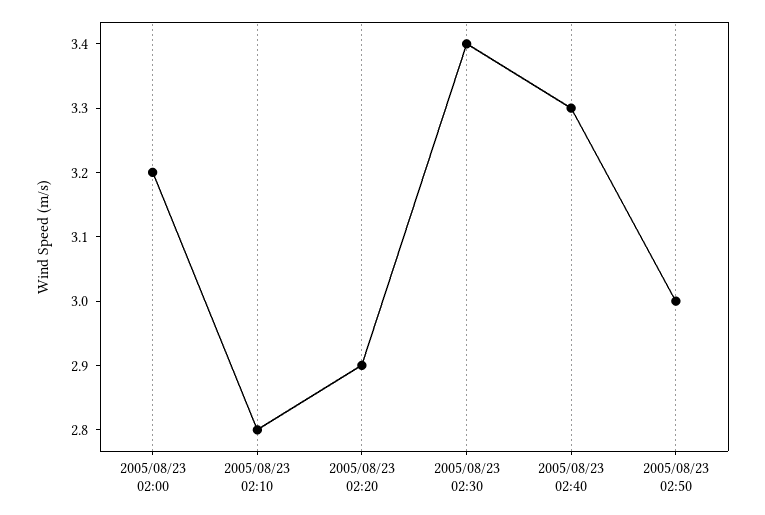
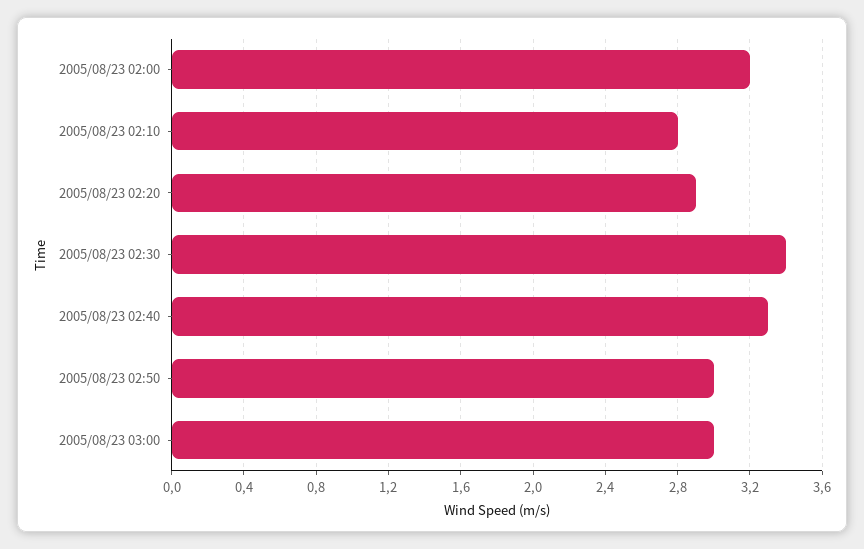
2005/08/23 03:00: none -> 3

